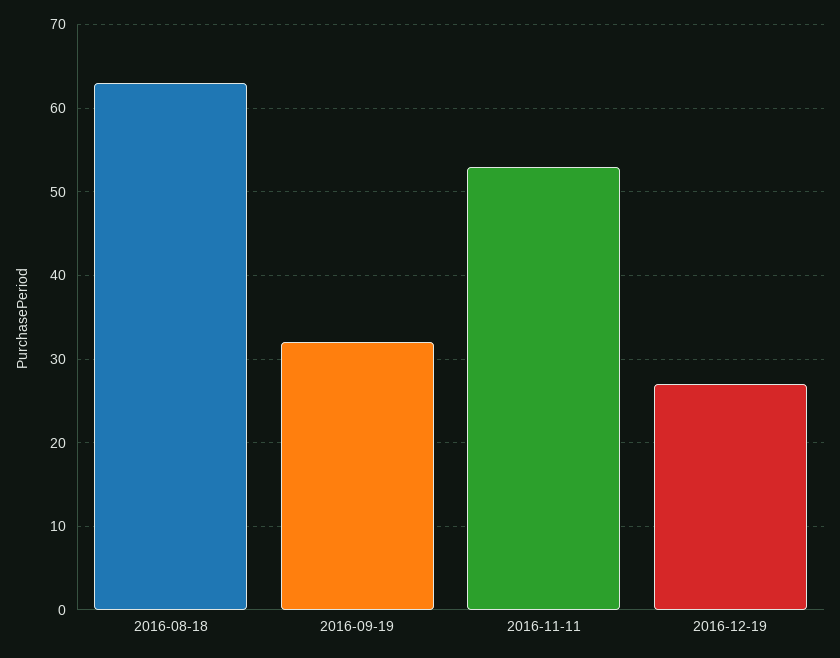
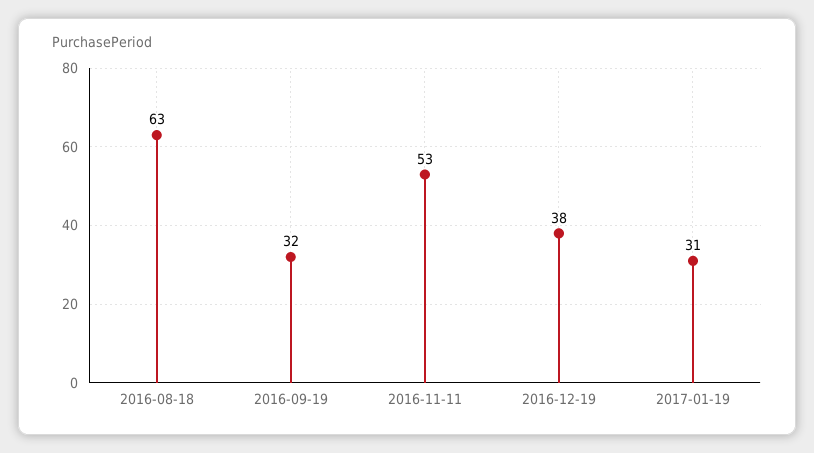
2016-12-19: 27 -> 38
2017-01-19: none -> 31

